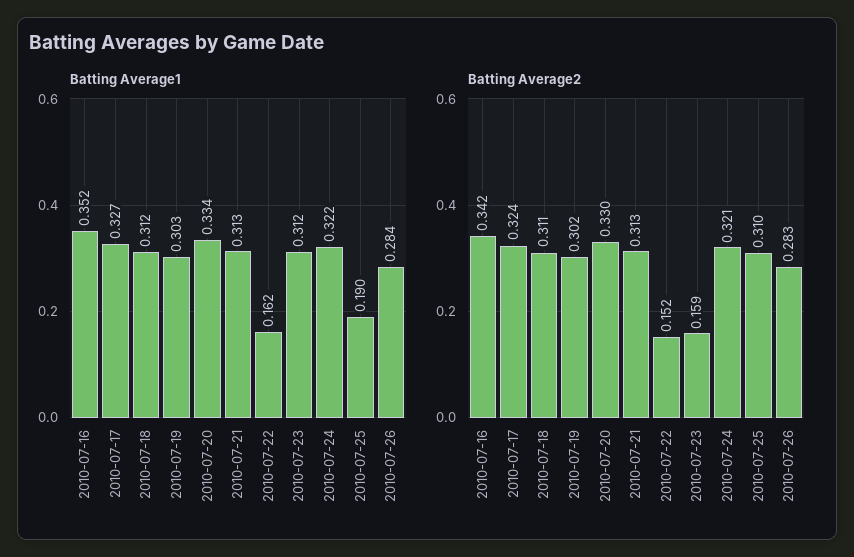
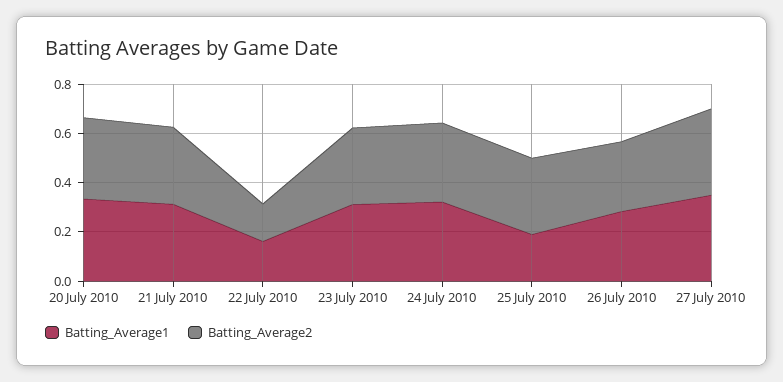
Batting Average1, 2010-07-16: 0.352 -> none
Batting Average1, 2010-07-17: 0.327 -> none
Batting Average1, 2010-07-18: 0.312 -> none
Batting Average1, 2010-07-19: 0.303 -> none
Batting Average2, 2010-07-16: 0.342 -> none
Batting Average2, 2010-07-17: 0.324 -> none
Batting Average2, 2010-07-18: 0.311 -> none
Batting Average2, 2010-07-19: 0.302 -> none
Batting Average2, 2010-07-23: 0.159 -> 0.3
Batting Average1, 27 July 2010: none -> 0.35
Batting Average2, 27 July 2010: none -> 0.35

